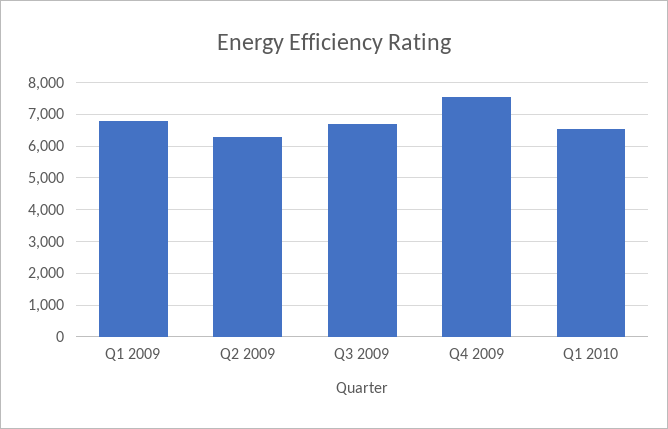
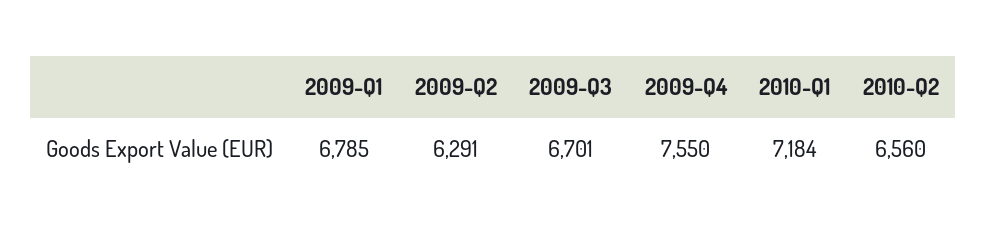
Q1 2010: 6600 -> 7184
2010-Q2: none -> 6560

